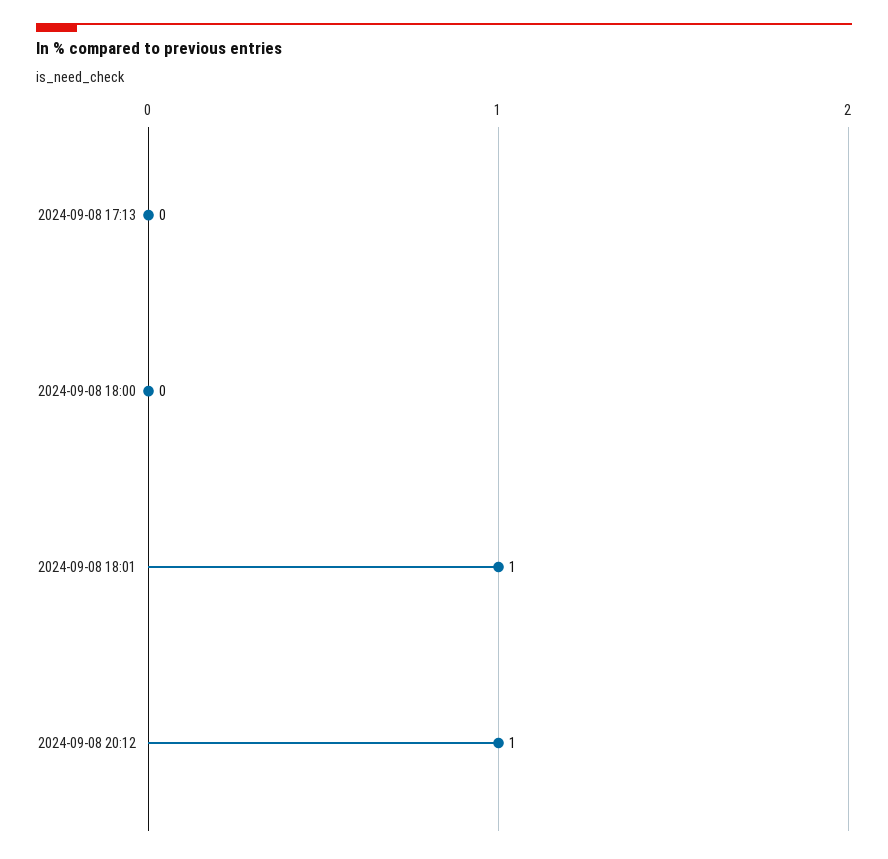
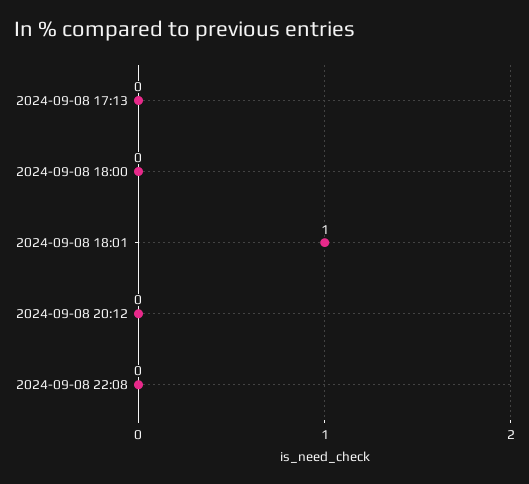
2024-09-08 20:12: 1 -> 0
2024-09-08 22:08: none -> 0

